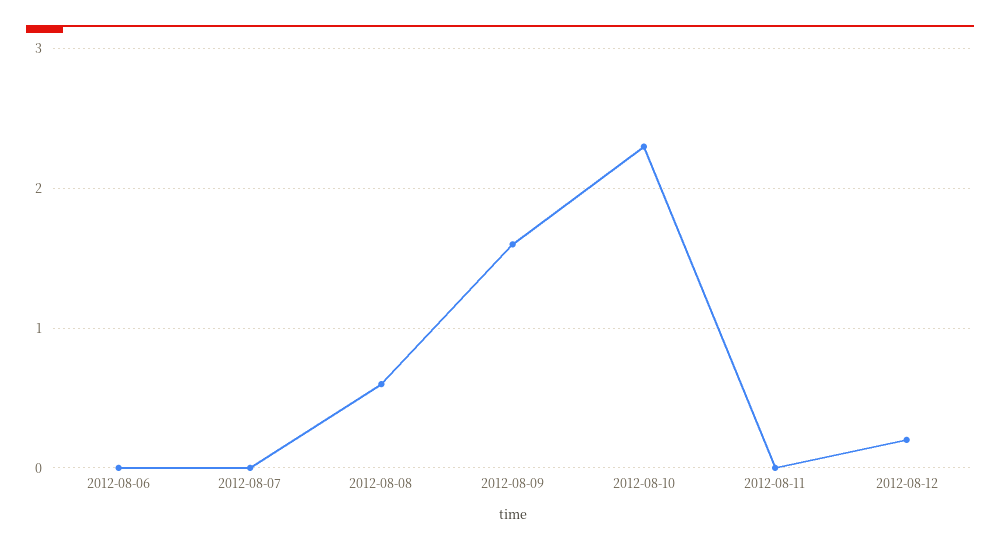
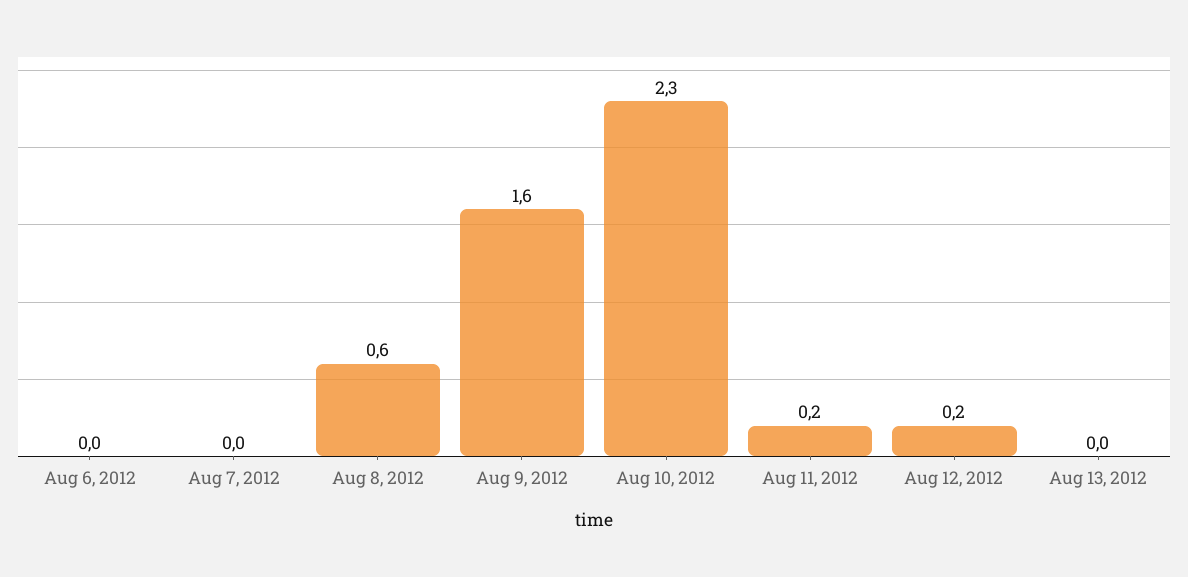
2012-08-11: 0 -> 0.2
Aug 13, 2012: none -> 0

